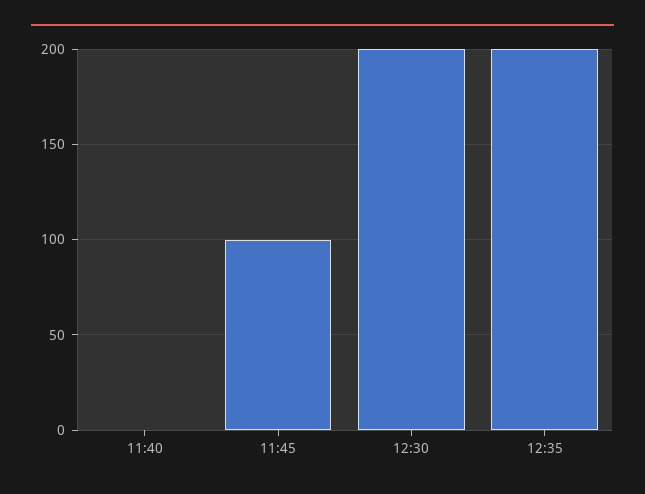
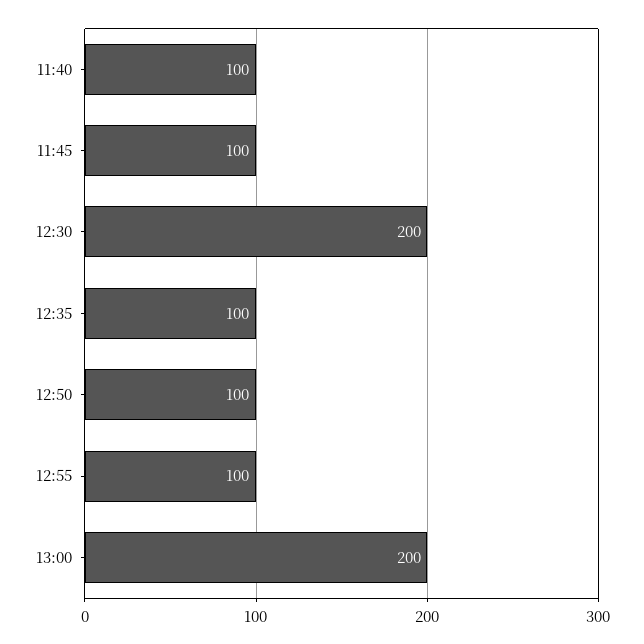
11:40: 0 -> 100
12:35: 200 -> 100
12:50: none -> 100
12:55: none -> 100
13:00: none -> 200

